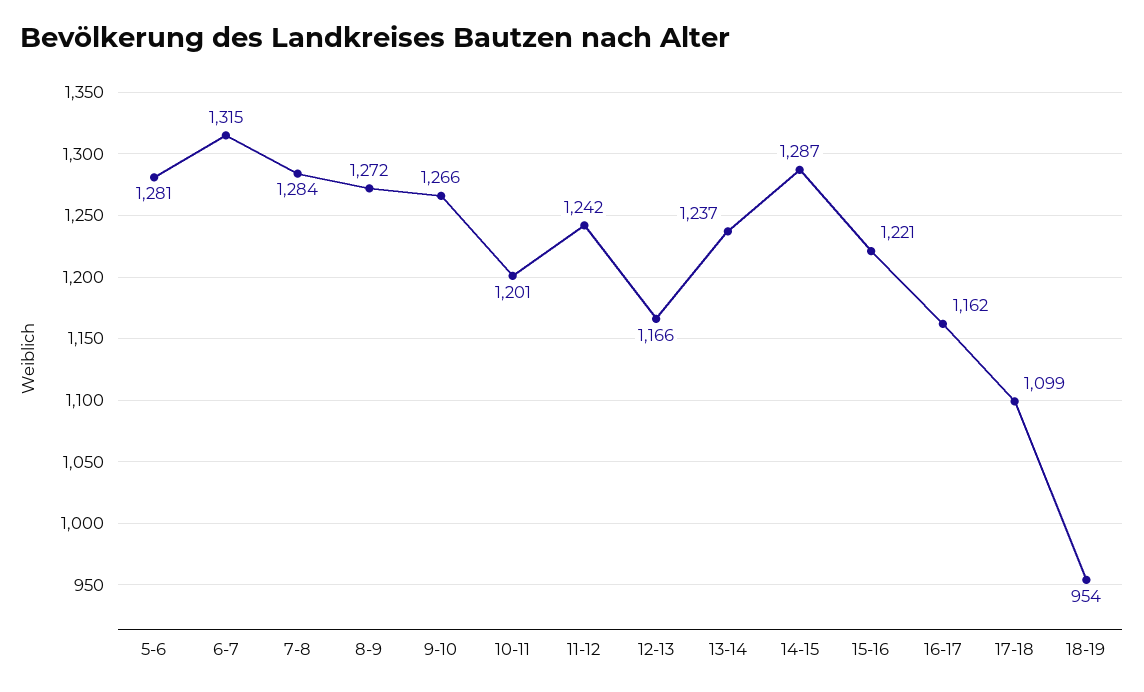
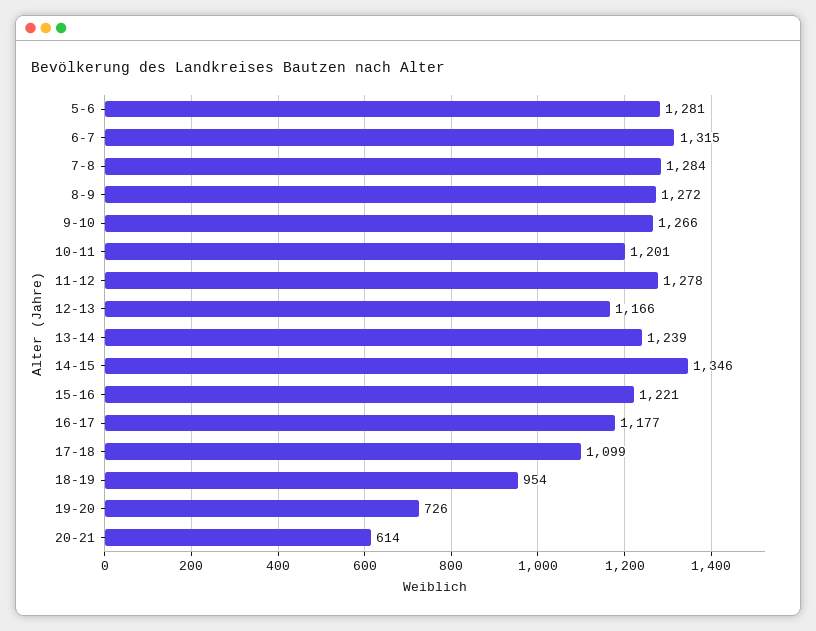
11-12: 1242 -> 1278
13-14: 1237 -> 1239
14-15: 1287 -> 1346
16-17: 1162 -> 1177
19-20: none -> 726
20-21: none -> 614

